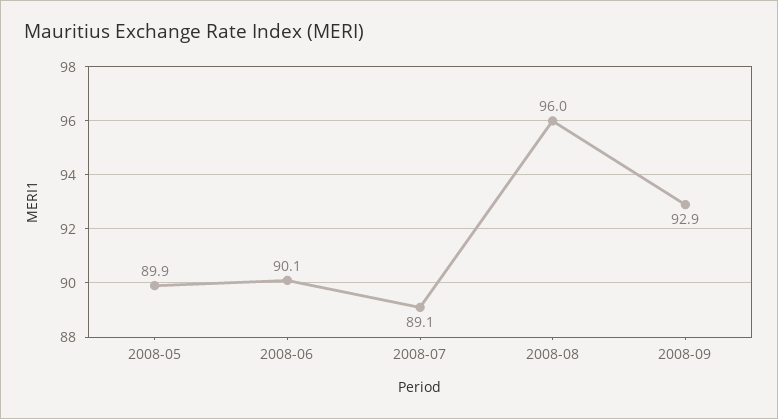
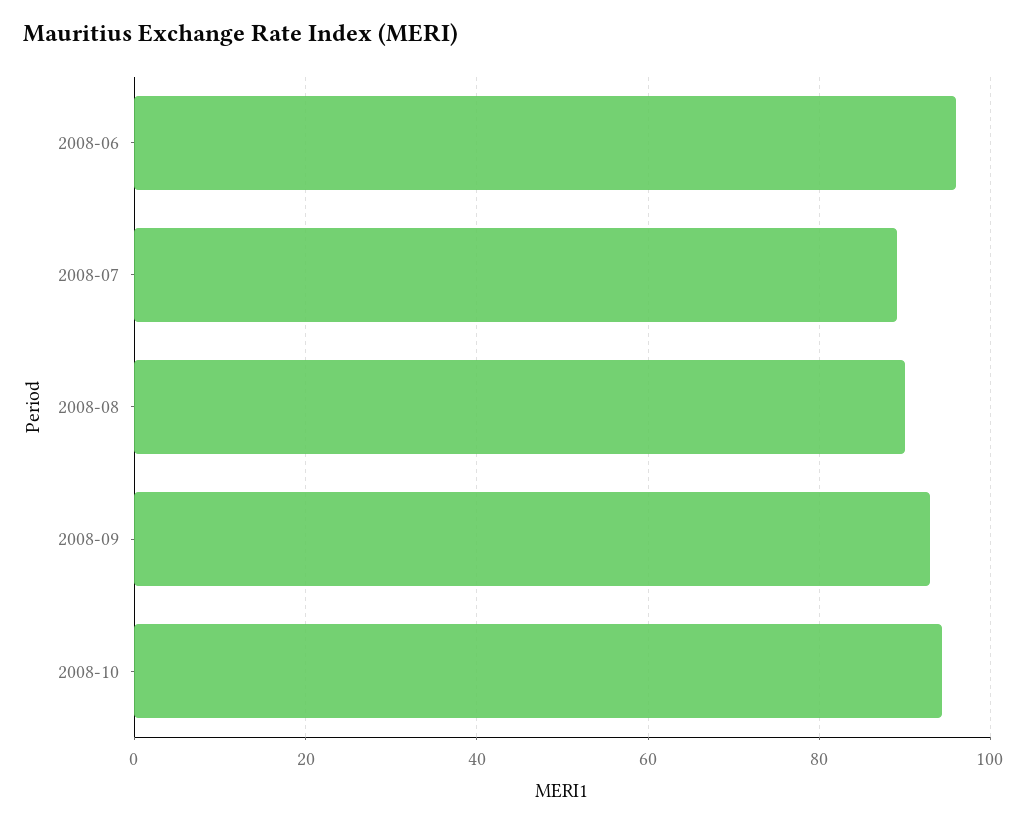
2008-05: 89.9 -> none
2008-06: 90.1 -> 96
2008-08: 96 -> 90
2008-10: none -> 94

